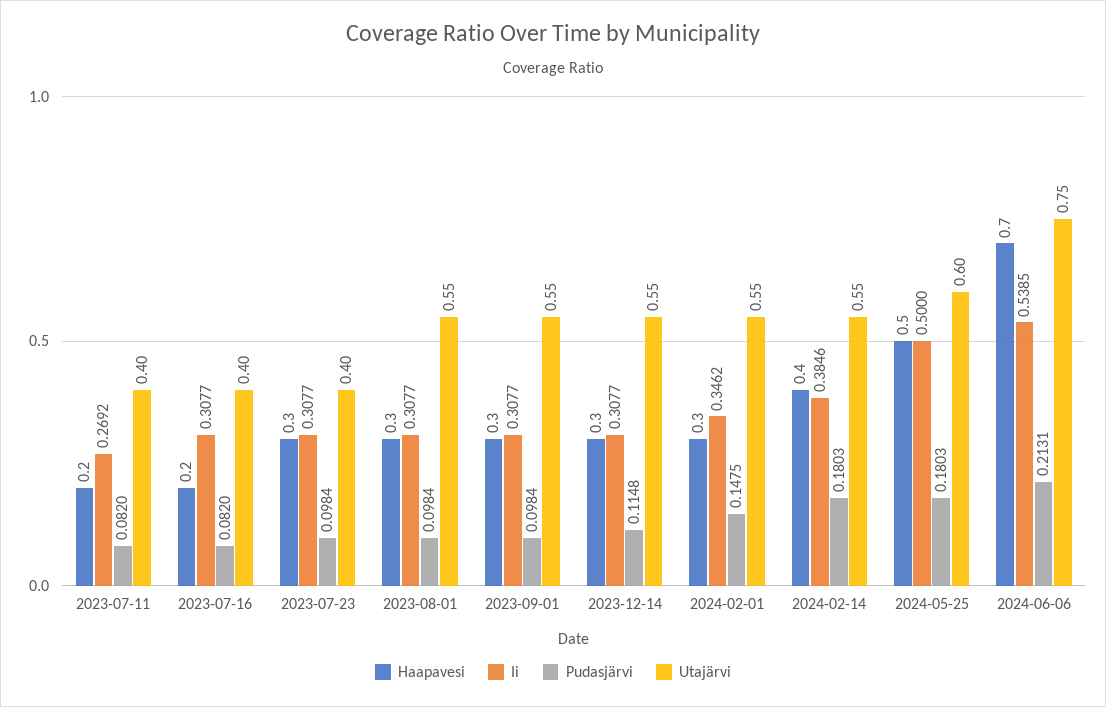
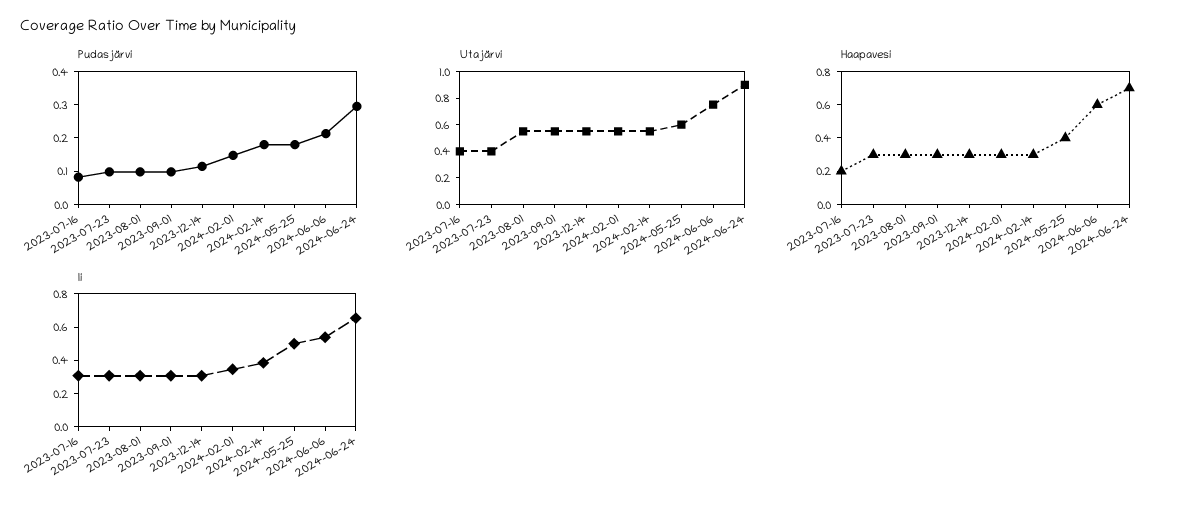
Haapavesi, 2023-07-11: 0.2 -> none
Ii, 2023-07-11: 0.2692 -> none
Pudasjärvi, 2023-07-11: 0.082 -> none
Utajärvi, 2023-07-11: 0.4 -> none
Haapavesi, 2024-02-14: 0.4 -> 0.3
Haapavesi, 2024-05-25: 0.5 -> 0.4
Haapavesi, 2024-06-06: 0.7 -> 0.6
Pudasjärvi, 2024-06-24: none -> 0.3
Utajärvi, 2024-06-24: none -> 0.9
Haapavesi, 2024-06-24: none -> 0.7
Ii, 2024-06-24: none -> 0.65

